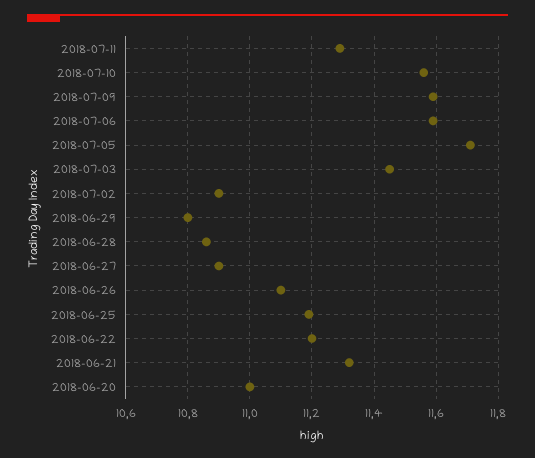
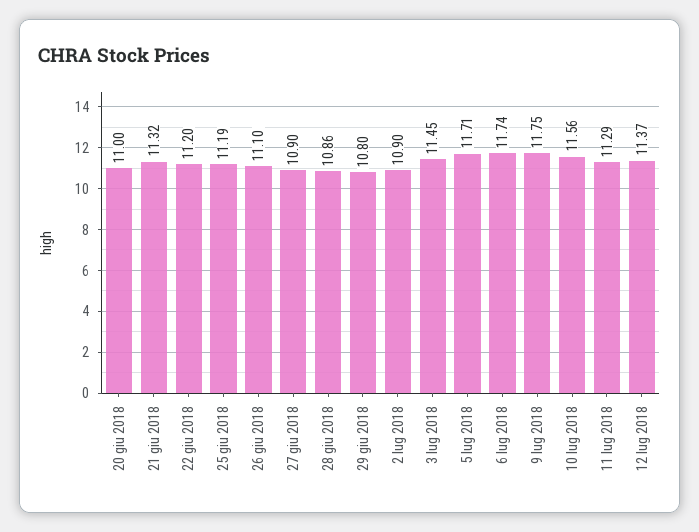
2018-07-09: 11.6 -> 11.75
2018-07-06: 11.6 -> 11.74
12 lug 2018: none -> 11.37

